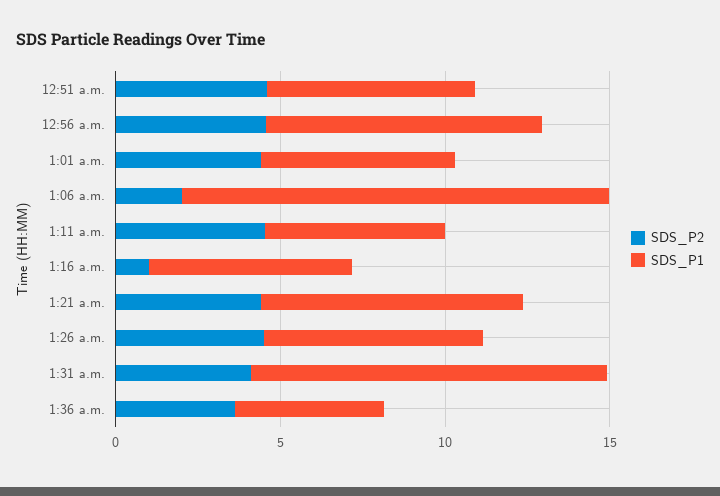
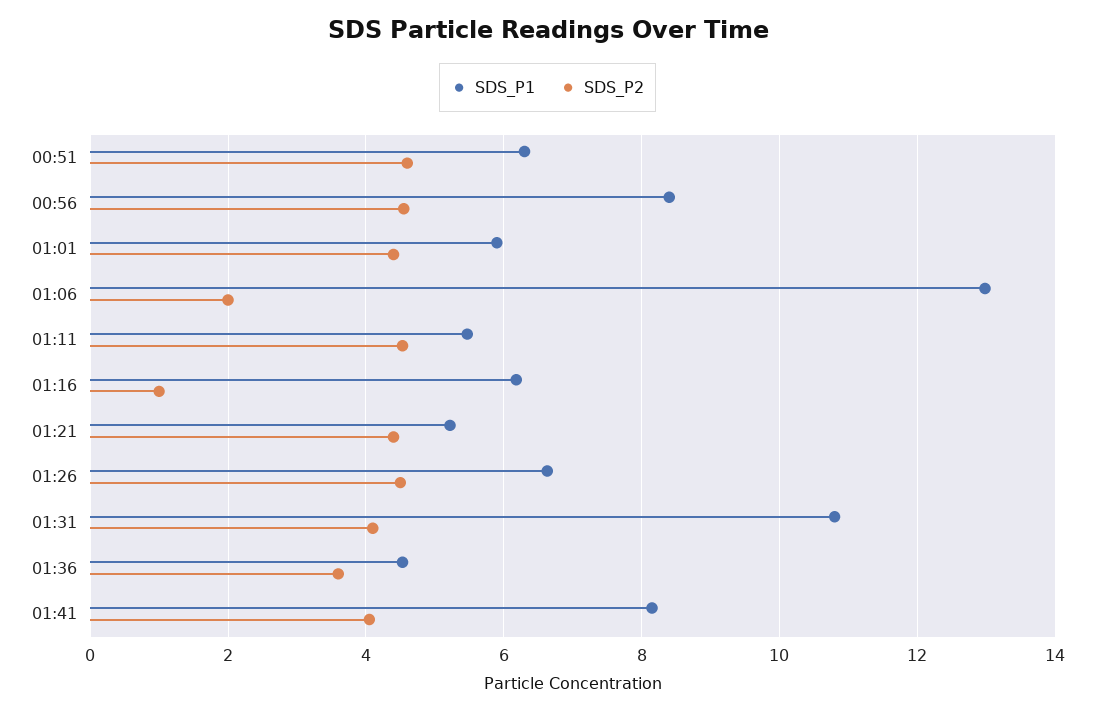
SDS_P1, 1:21 a.m.: 8 -> 5.2
SDS_P1, 01:41: none -> 8.2
SDS_P2, 01:41: none -> 4

